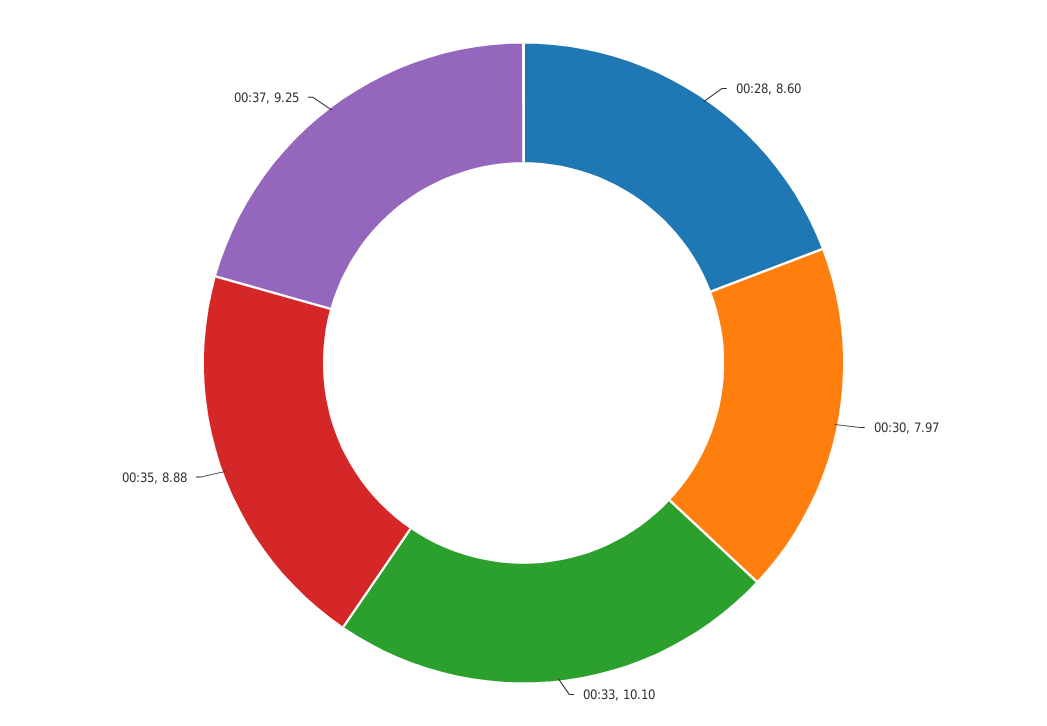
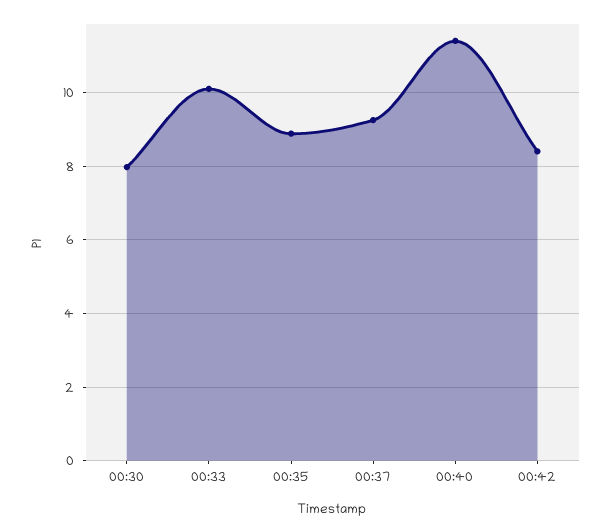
00:28: 8.6 -> none
00:40: none -> 11.4
00:42: none -> 8.4

